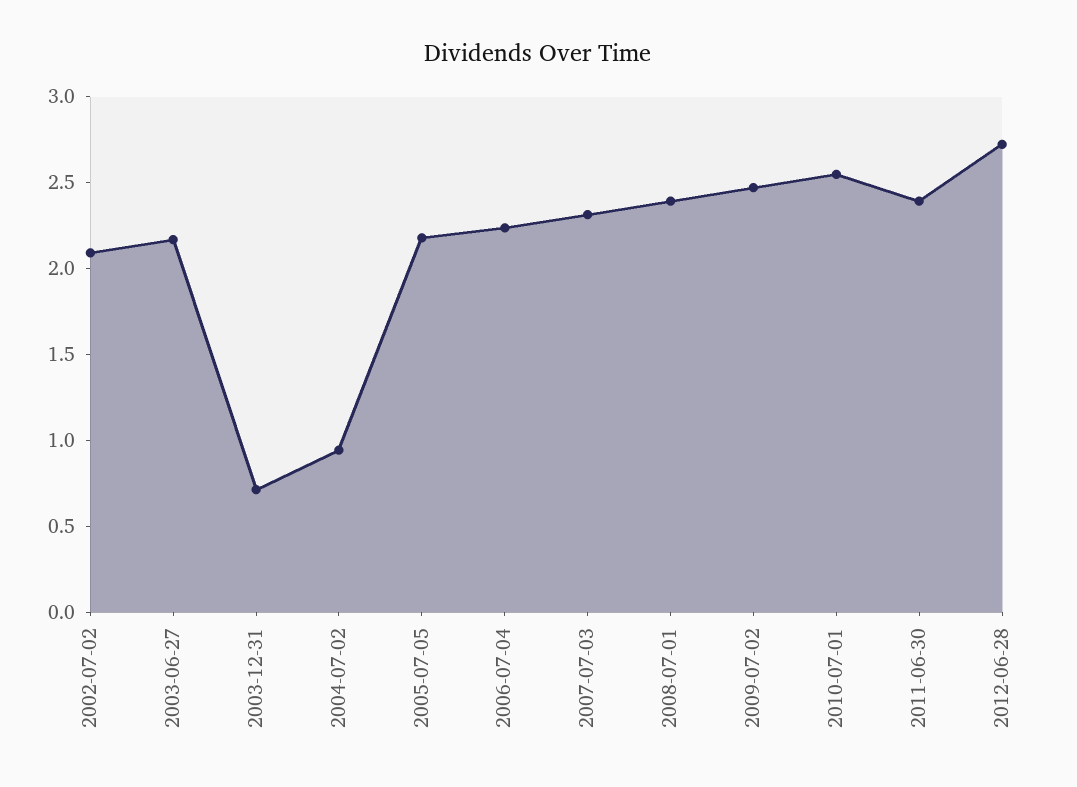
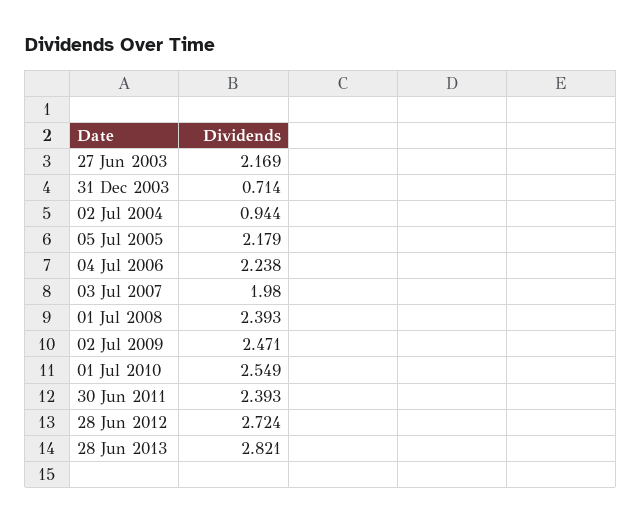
2002-07-02: 2.1 -> none
2007-07-03: 2.3 -> 1.98
28 Jun 2013: none -> 2.821

